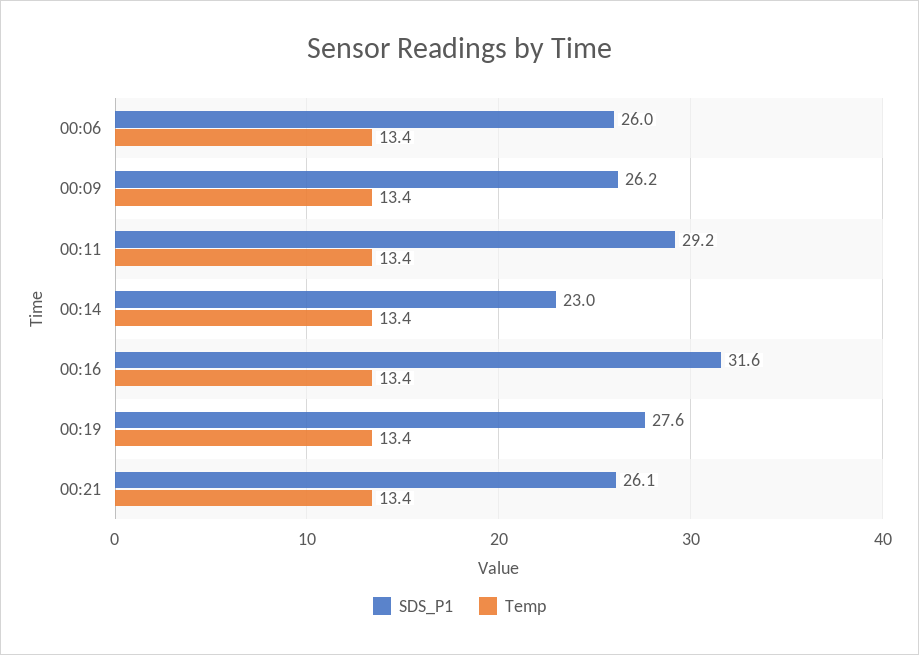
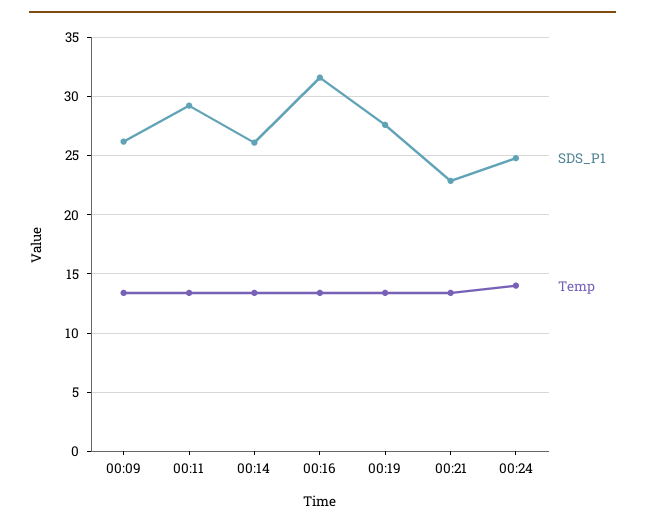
SDS_P1, 00:06: 26 -> none
Temp, 00:06: 13.4 -> none
SDS_P1, 00:14: 23 -> 26
SDS_P1, 00:21: 26.1 -> 23
SDS_P1, 00:24: none -> 25
Temp, 00:24: none -> 14

